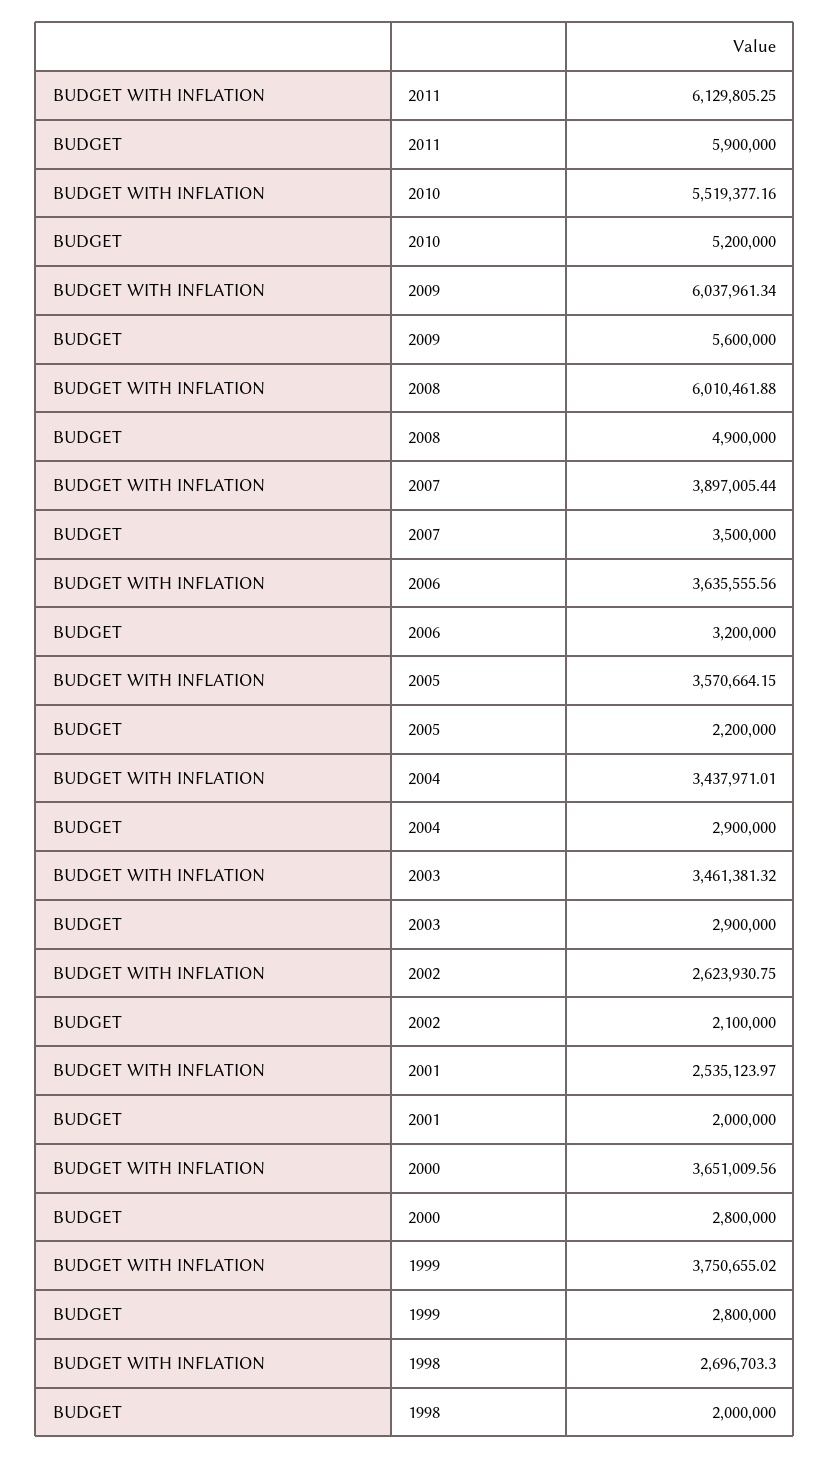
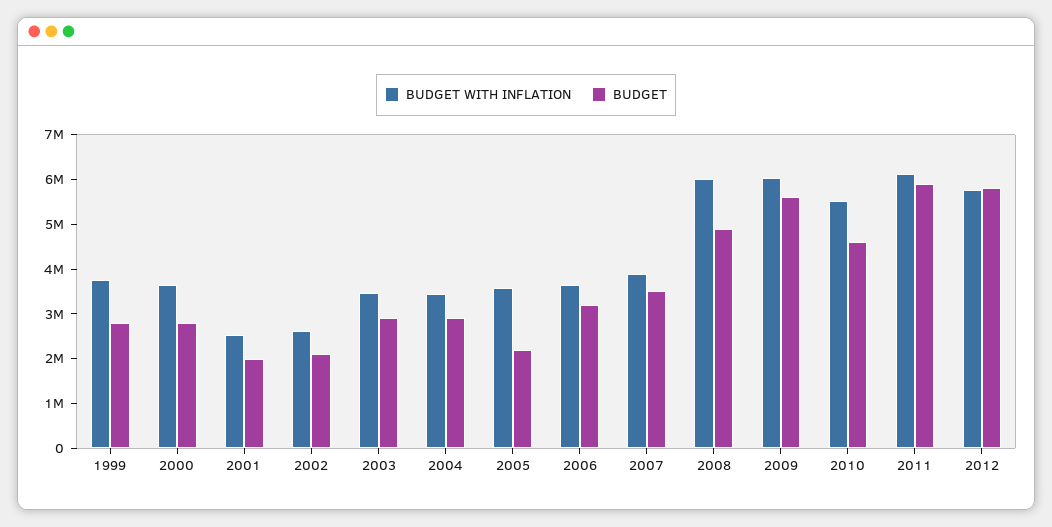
BUDGET, 2010: 5200000 -> 4600000
BUDGET WITH INFLATION, 1998: 2696703.3 -> none
BUDGET, 1998: 2000000 -> none
BUDGET WITH INFLATION, 2012: none -> 5800000
BUDGET, 2012: none -> 5800000

